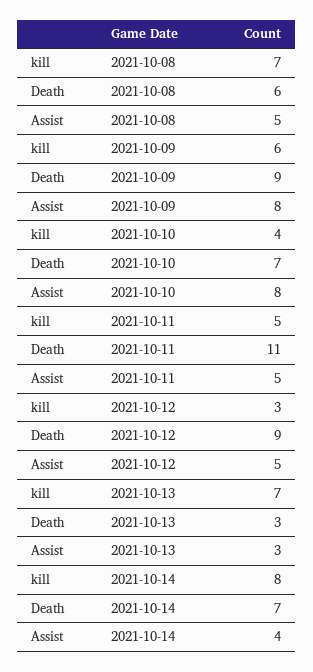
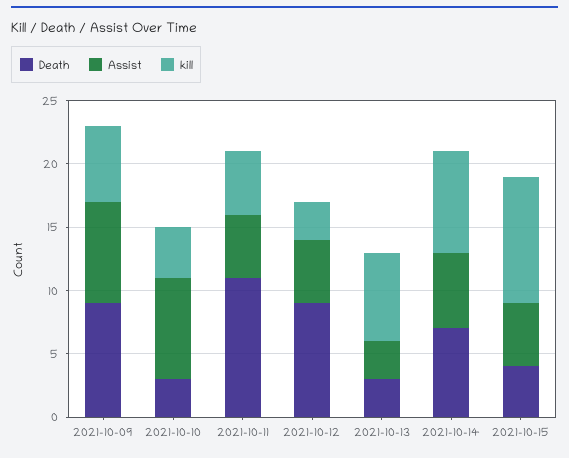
kill, 2021-10-08: 7 -> none
Death, 2021-10-08: 6 -> none
Assist, 2021-10-08: 5 -> none
Death, 2021-10-10: 7 -> 3
Assist, 2021-10-14: 4 -> 6
Death, 2021-10-15: none -> 4
Assist, 2021-10-15: none -> 5
kill, 2021-10-15: none -> 10

